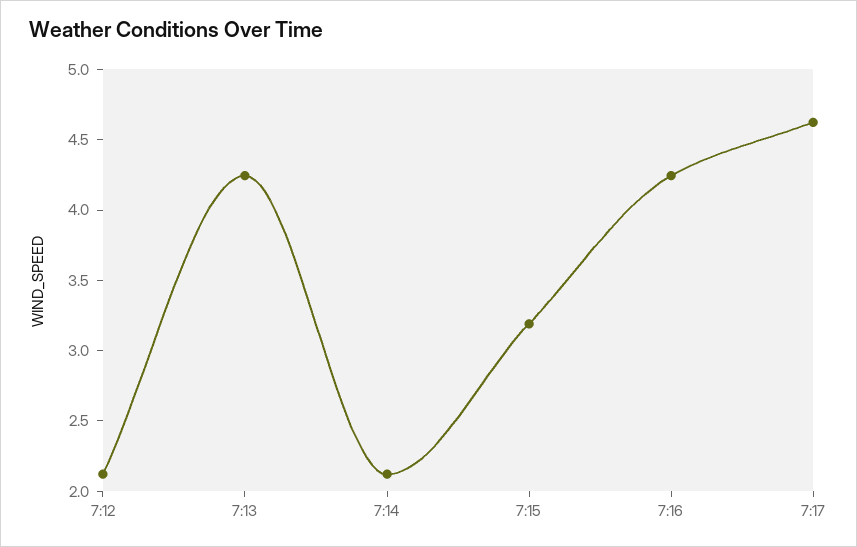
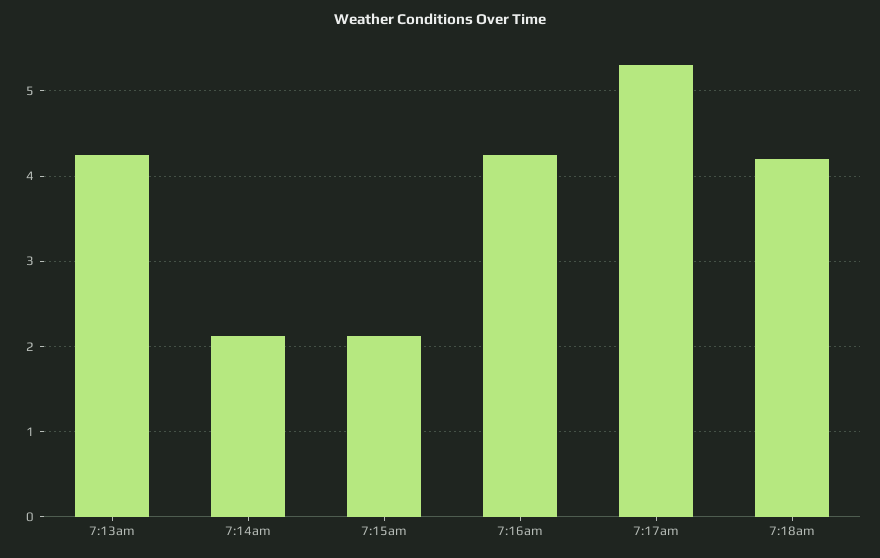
7:12: 2.1 -> none
7:15: 3.2 -> 2.1
7:17: 4.6 -> 5.3
7:18am: none -> 4.2

